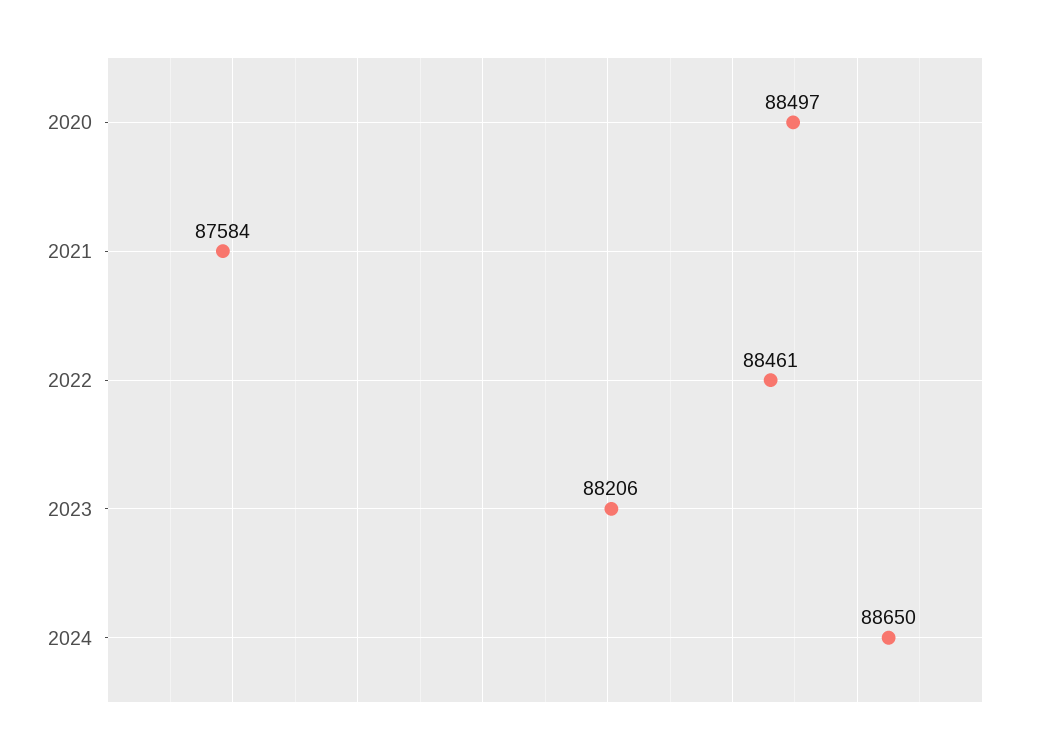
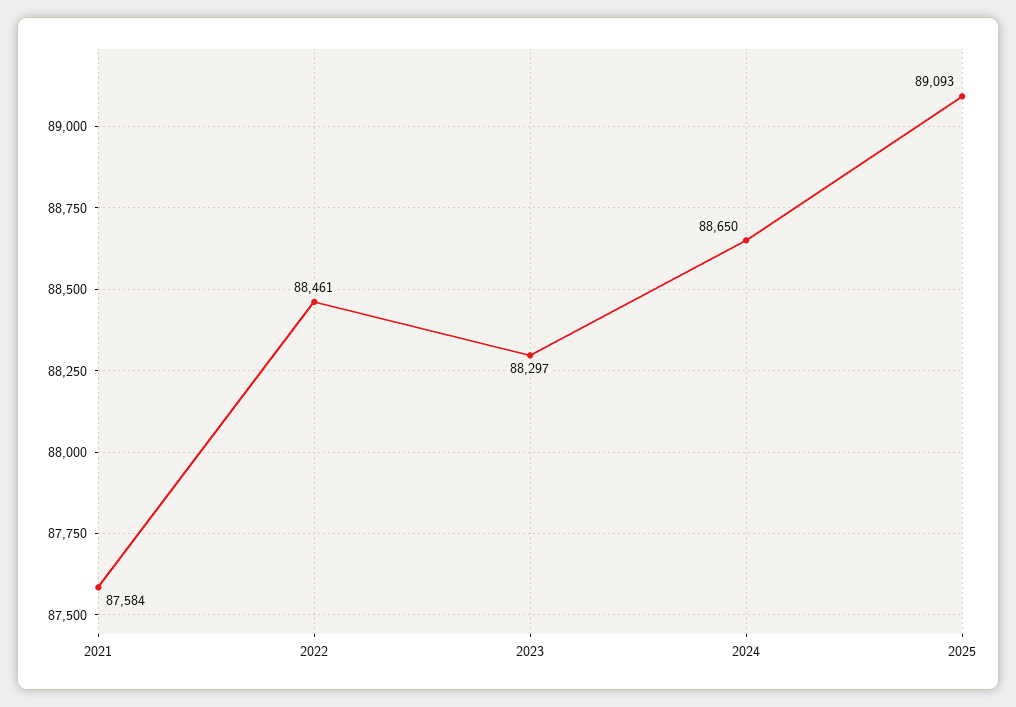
2020: 88497 -> none
2023: 88206 -> 88297
2025: none -> 89093

